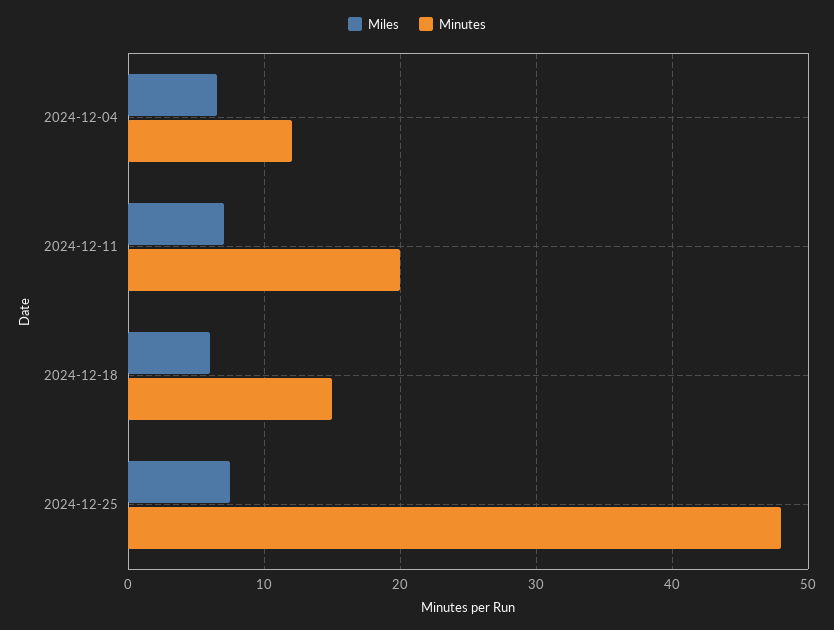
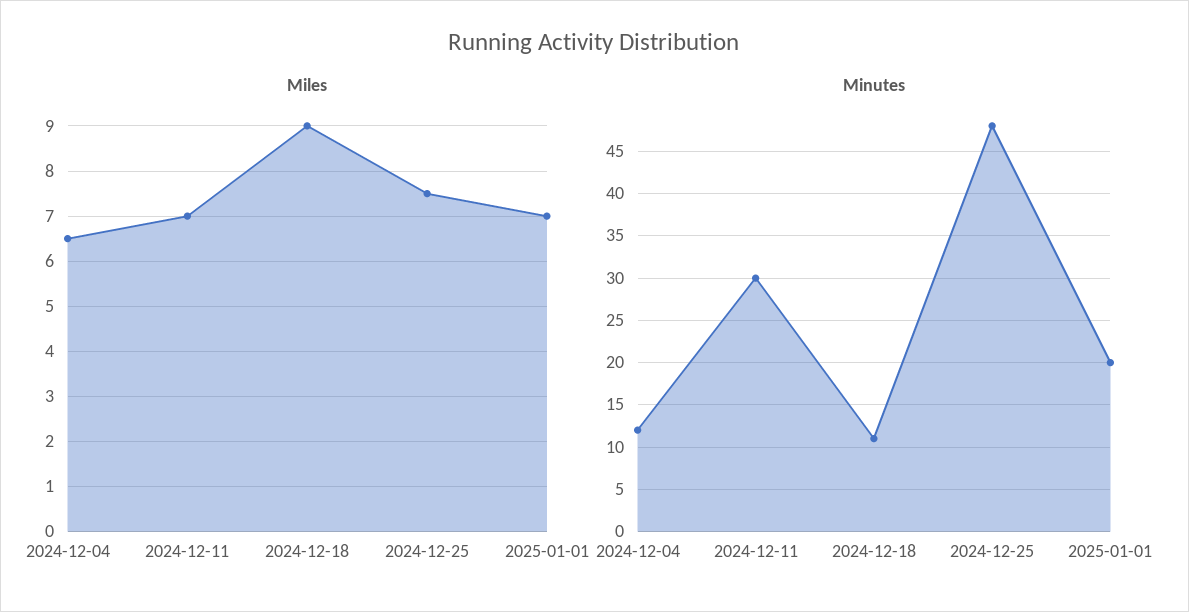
Minutes, 2024-12-11: 20 -> 30
Miles, 2024-12-18: 6 -> 9
Minutes, 2024-12-18: 15 -> 11
Miles, 2025-01-01: none -> 7
Minutes, 2025-01-01: none -> 20

